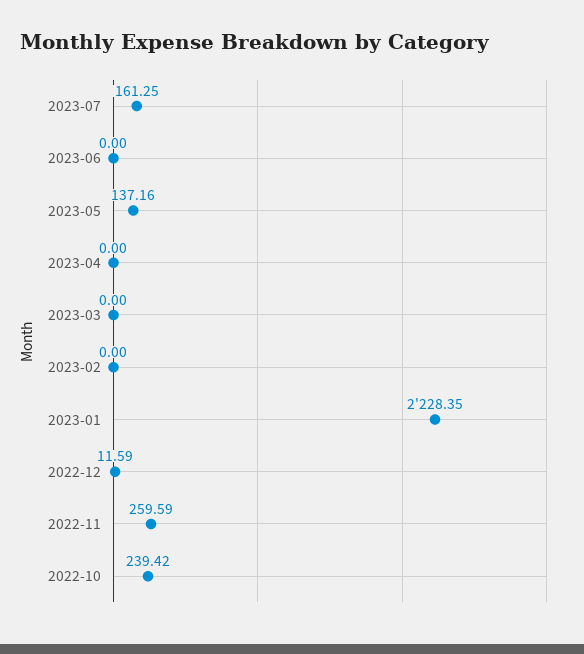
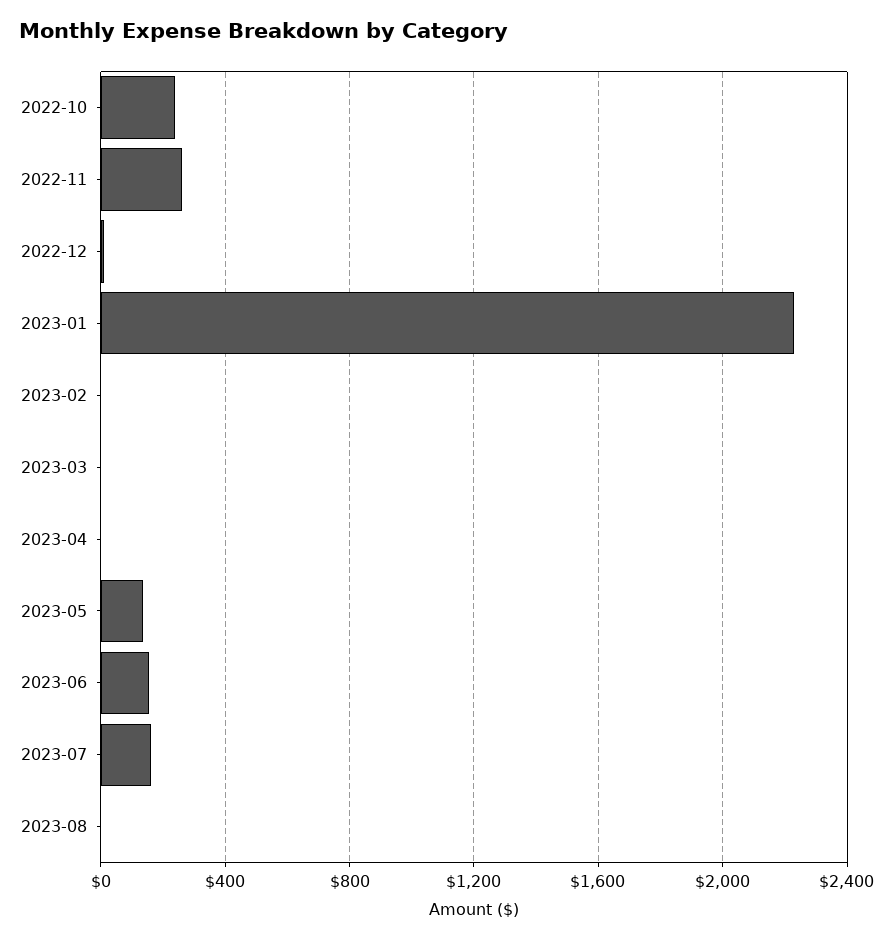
2023-06: 0 -> 150
2023-08: none -> 0

